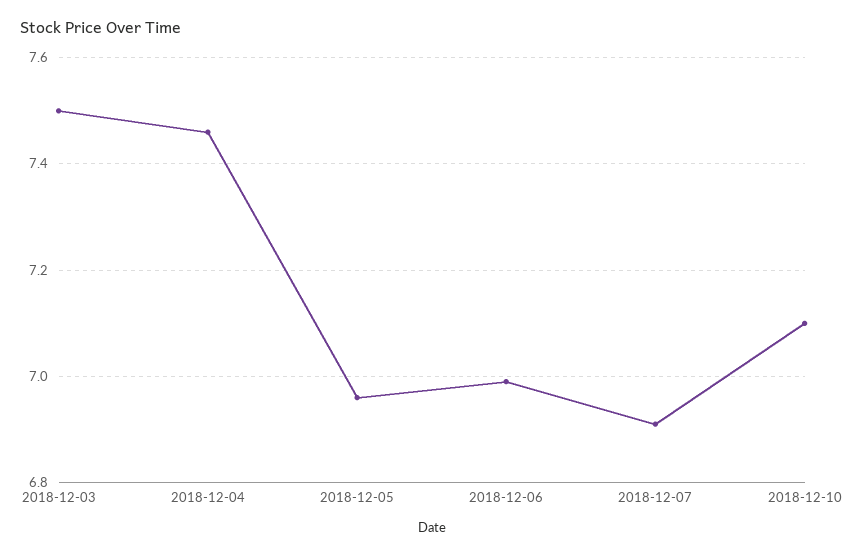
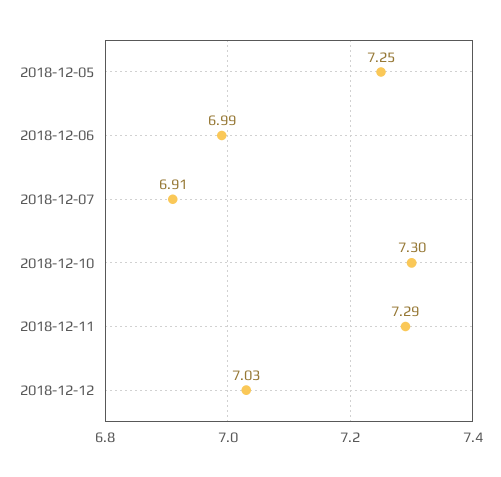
2018-12-03: 7.5 -> none
2018-12-04: 7.45 -> none
2018-12-05: 6.95 -> 7.25
2018-12-10: 7.1 -> 7.3
2018-12-11: none -> 7.29
2018-12-12: none -> 7.03

